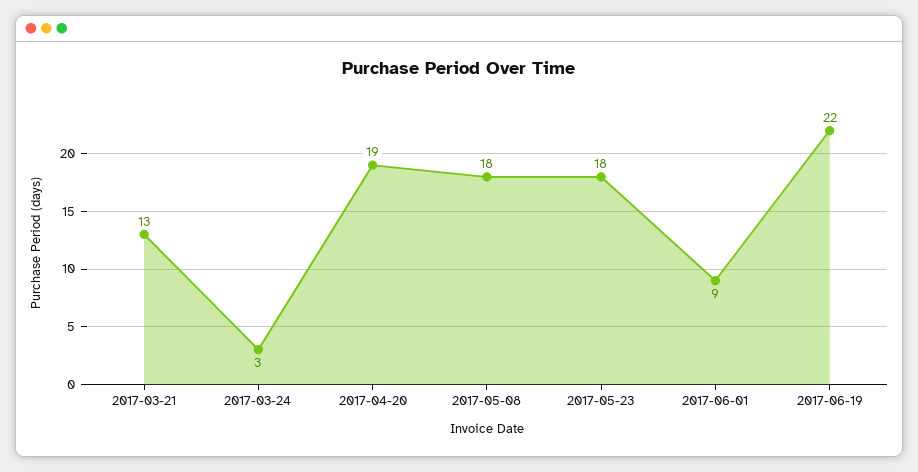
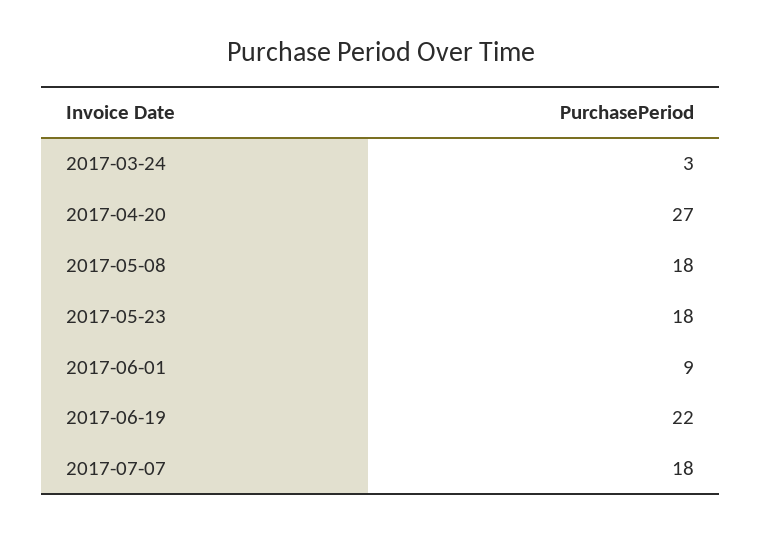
2017-03-21: 13 -> none
2017-04-20: 19 -> 27
2017-07-07: none -> 18

